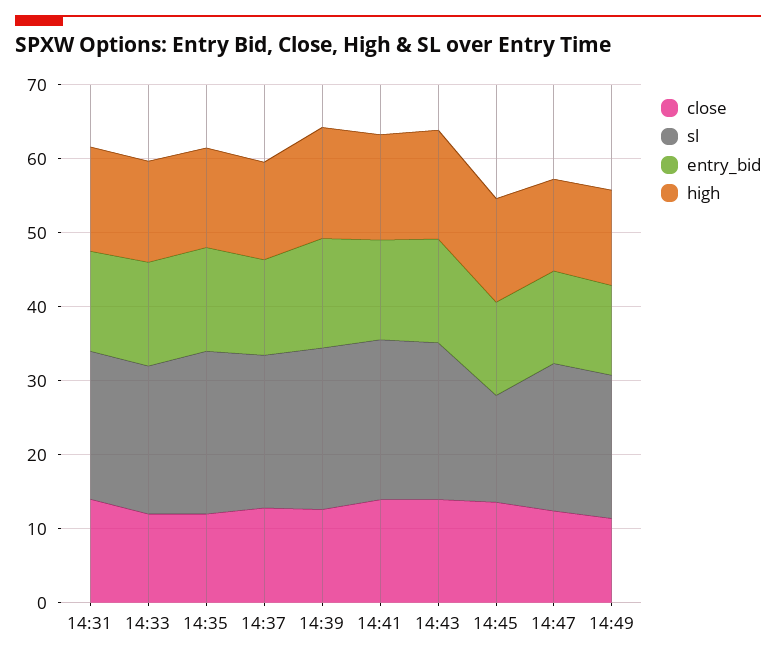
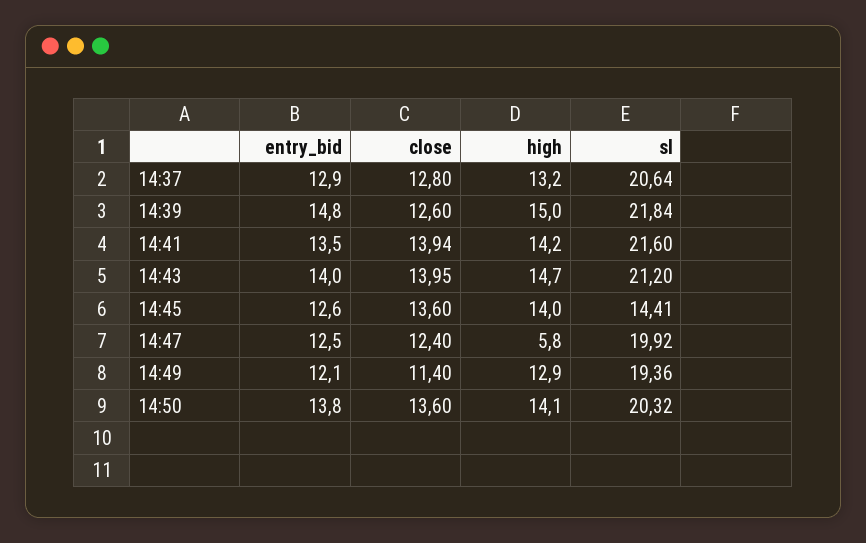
close, 14:31: 14 -> none
sl, 14:31: 20 -> none
entry_bid, 14:31: 14 -> none
high, 14:31: 14 -> none
close, 14:33: 12 -> none
sl, 14:33: 20 -> none
entry_bid, 14:33: 14 -> none
high, 14:33: 14 -> none
close, 14:35: 12 -> none
sl, 14:35: 22 -> none
entry_bid, 14:35: 14 -> none
high, 14:35: 14 -> none
high, 14:47: 12 -> 5.8
entry_bid, 14:50: none -> 13.8
close, 14:50: none -> 13.6
high, 14:50: none -> 14.1
sl, 14:50: none -> 20.32

